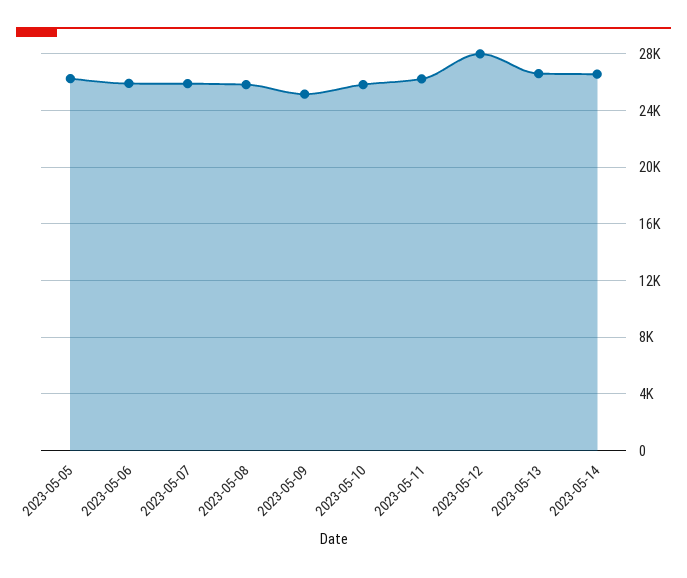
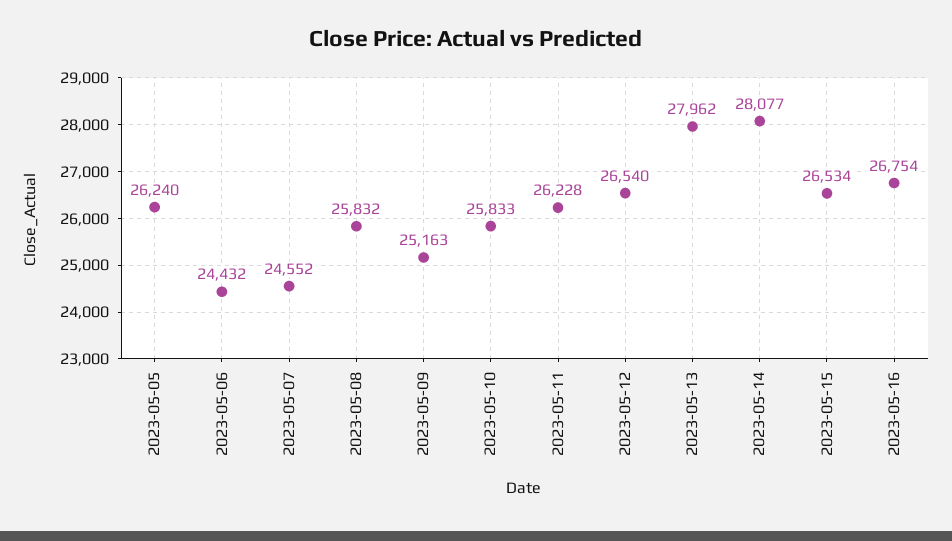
2023-05-06: 26000 -> 24432
2023-05-07: 26000 -> 24552
2023-05-12: 28000 -> 26540
2023-05-13: 26500 -> 27962
2023-05-14: 26500 -> 28077
2023-05-15: none -> 26534
2023-05-16: none -> 26754

